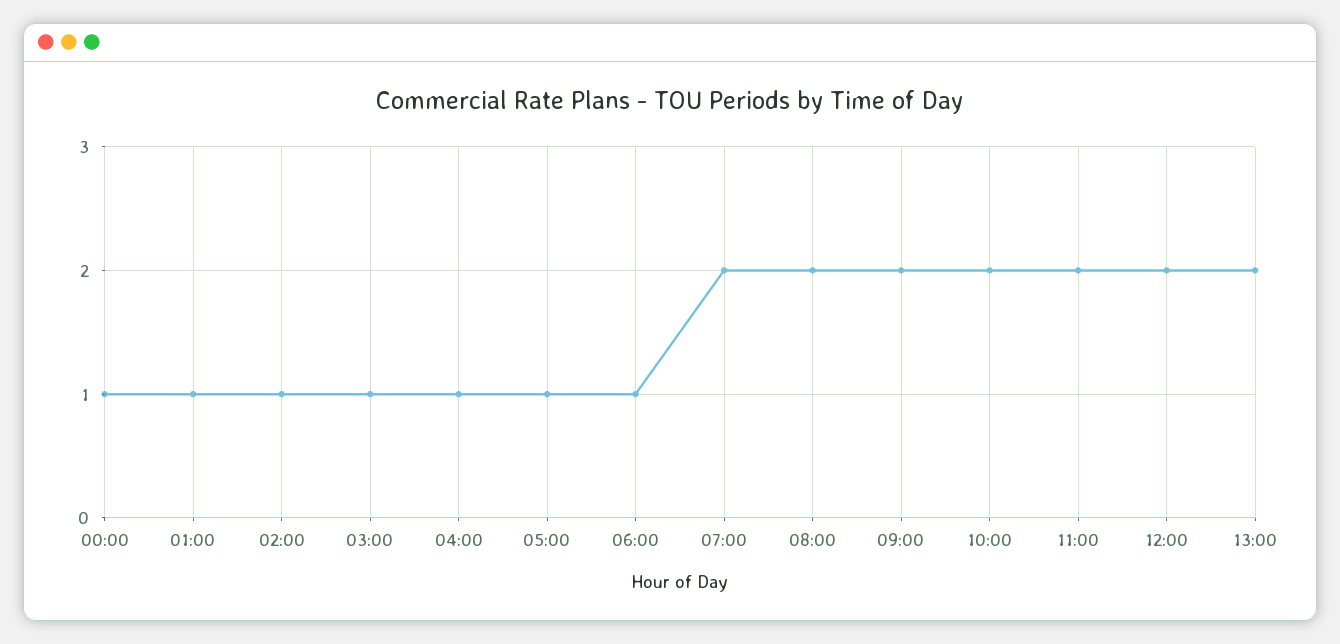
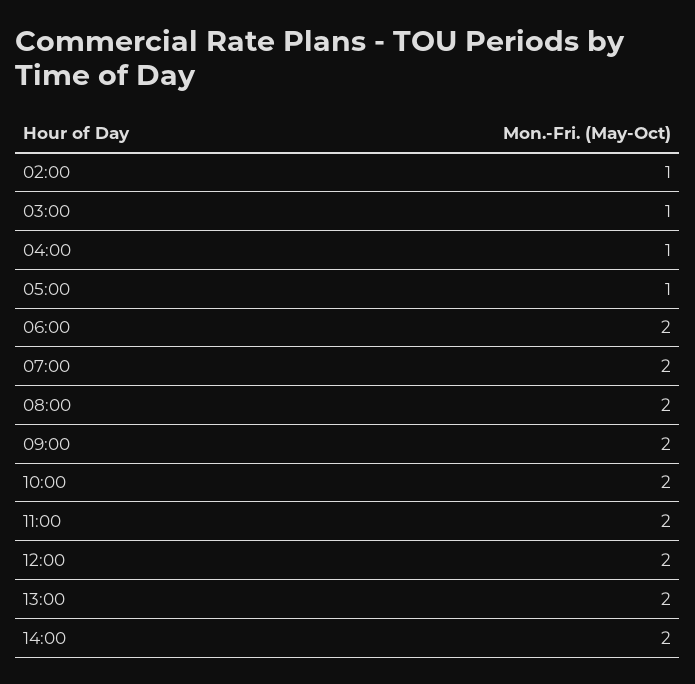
00:00: 1 -> none
01:00: 1 -> none
06:00: 1 -> 2
14:00: none -> 2

